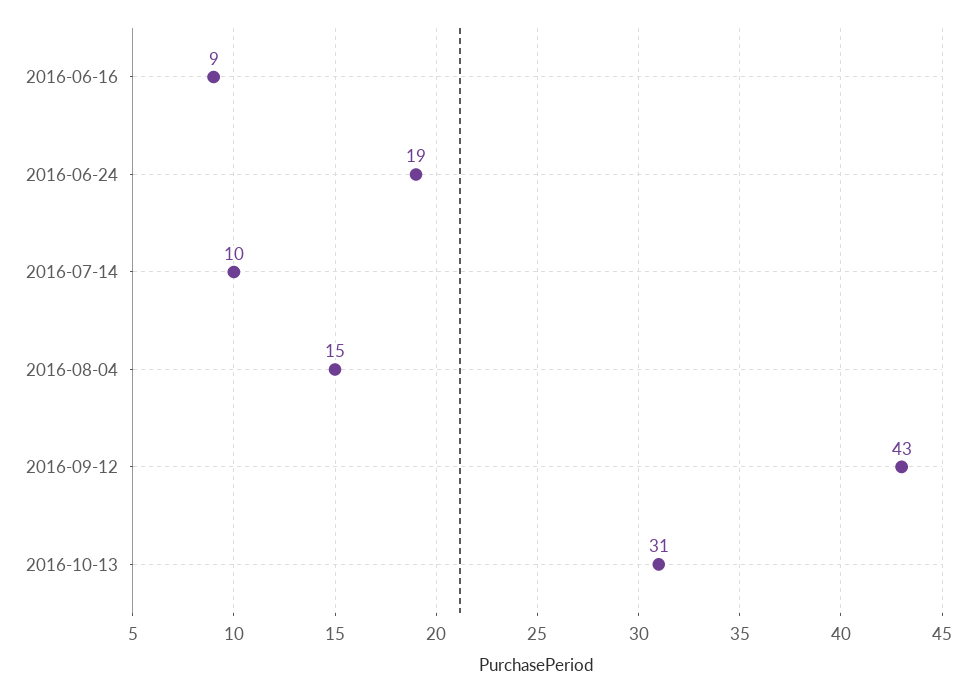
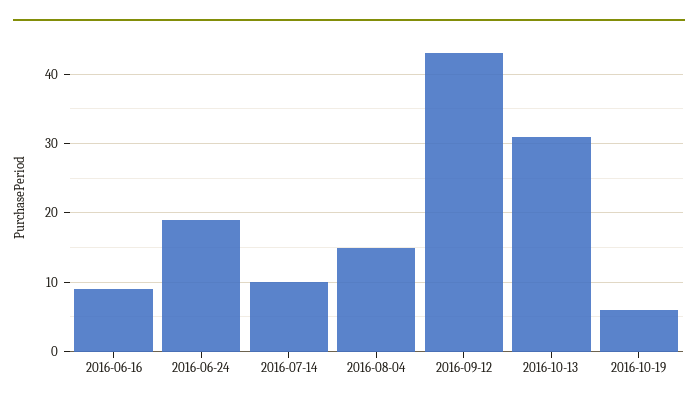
2016-10-19: none -> 6

